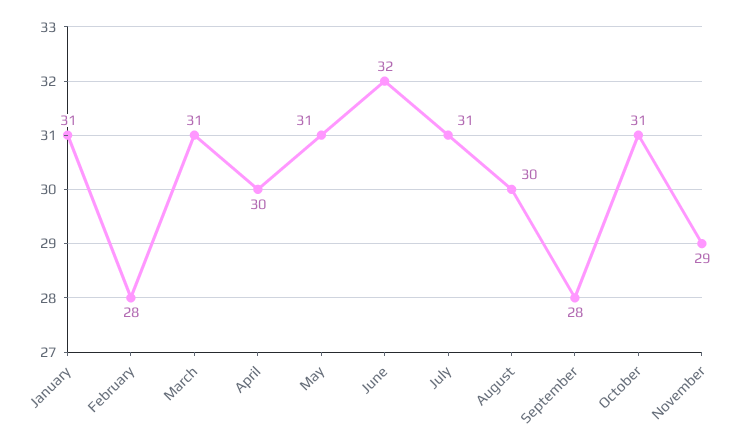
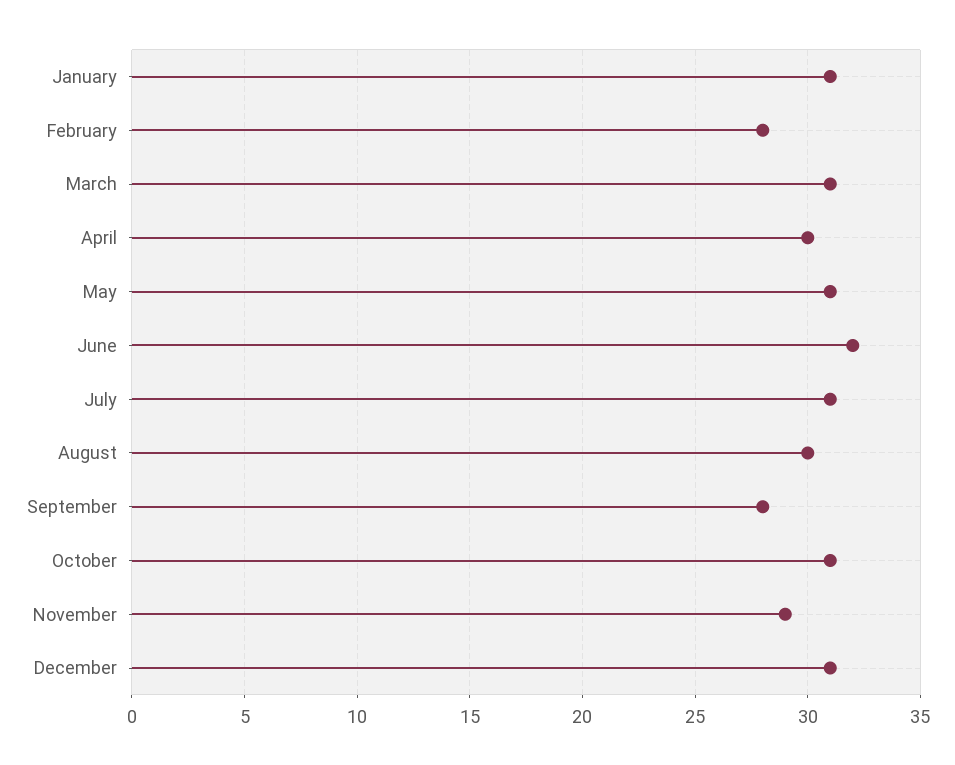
December: none -> 31

